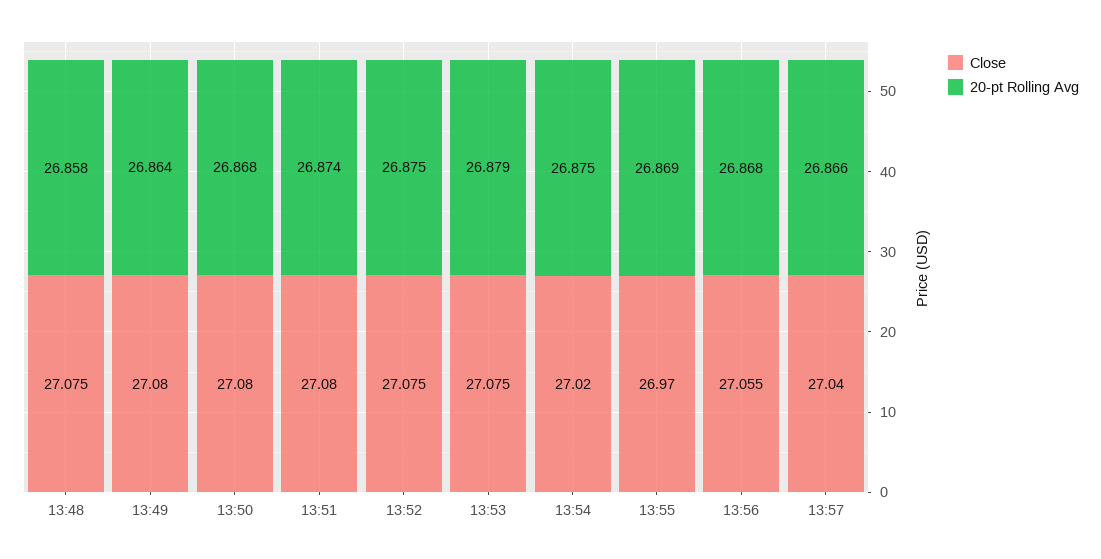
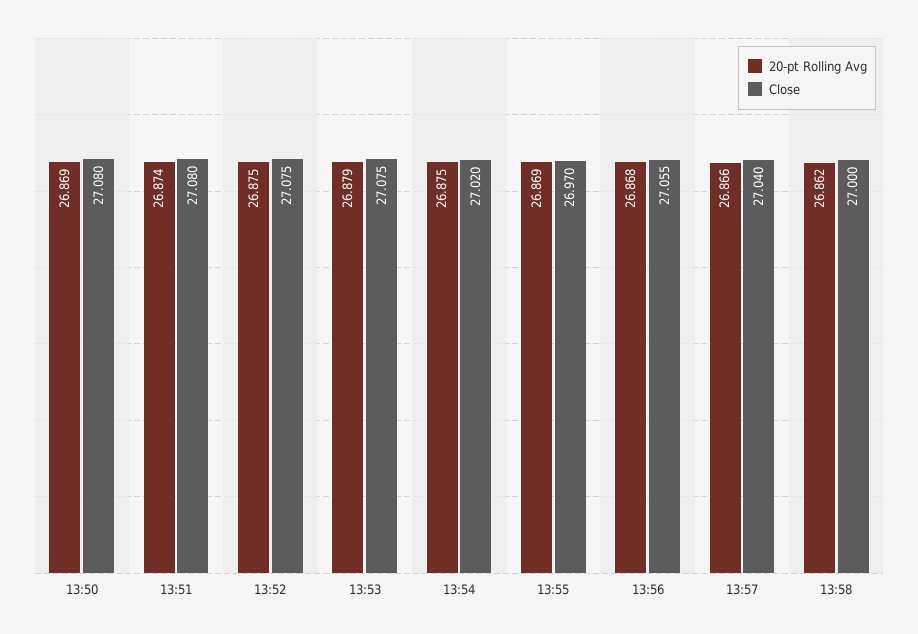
Close, 13:48: 27.075 -> none
20-pt Rolling Avg, 13:48: 26.858 -> none
Close, 13:49: 27.08 -> none
20-pt Rolling Avg, 13:49: 26.864 -> none
20-pt Rolling Avg, 13:50: 26.868 -> 26.869
20-pt Rolling Avg, 13:58: none -> 26.862
Close, 13:58: none -> 27

